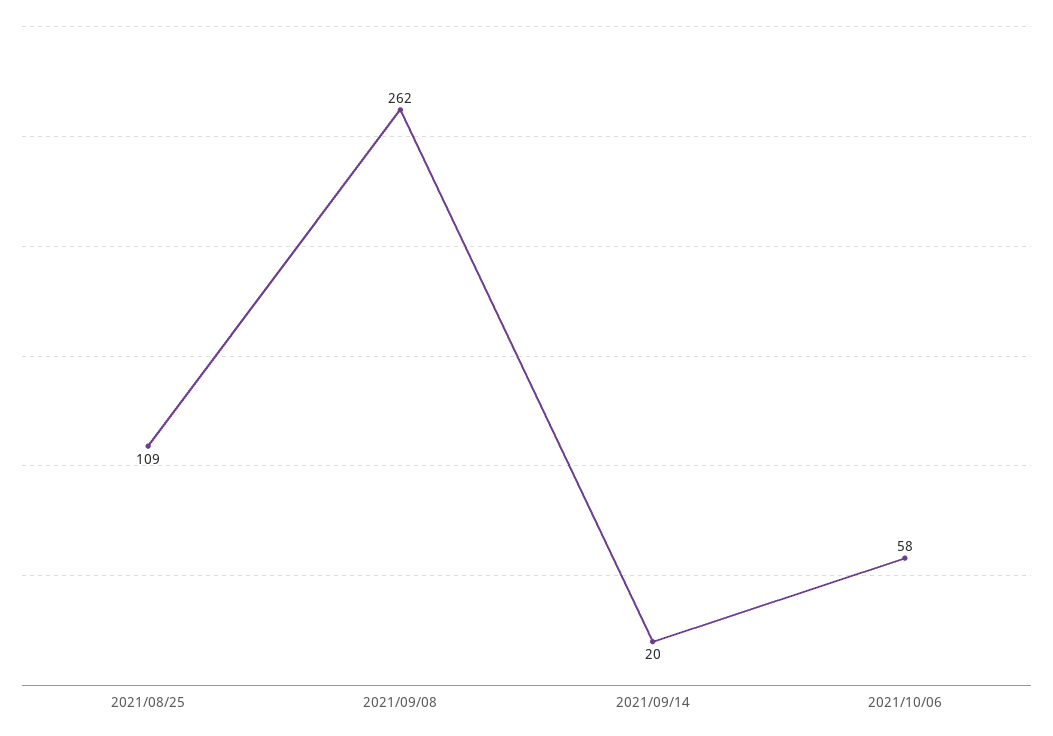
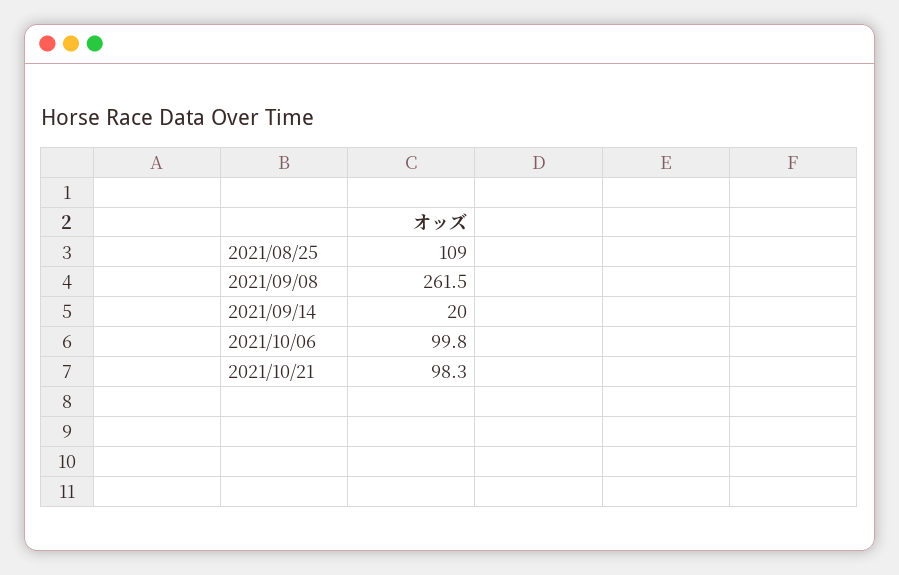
2021/10/06: 58 -> 99.8
2021/10/21: none -> 98.3

